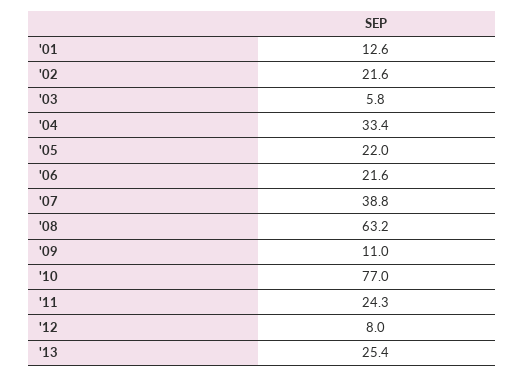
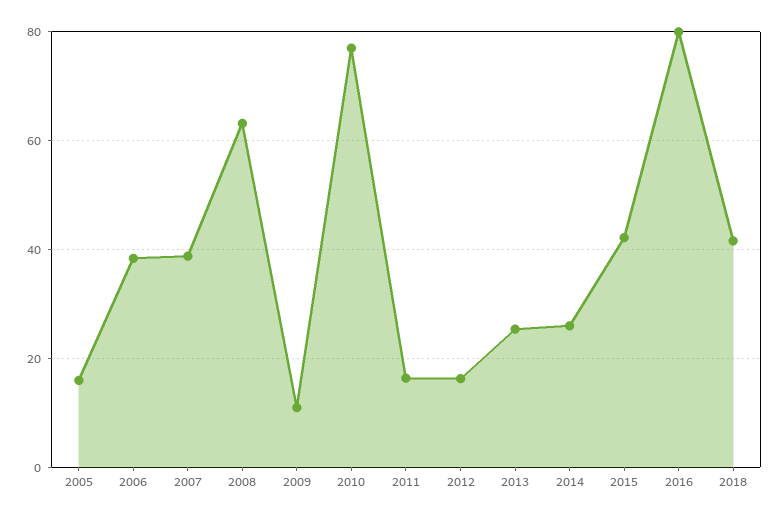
'01: 12.6 -> none
'02: 21.6 -> none
'03: 5.8 -> none
'04: 33.4 -> none
'05: 22 -> 16
'06: 21.6 -> 38
'11: 24.3 -> 16
'12: 8 -> 16
2014: none -> 26
2015: none -> 42
2016: none -> 80
2018: none -> 42

